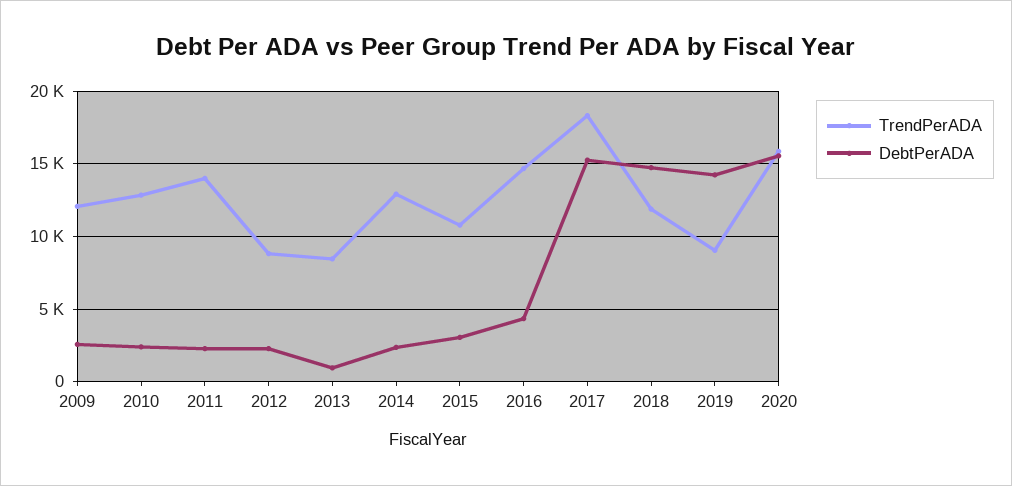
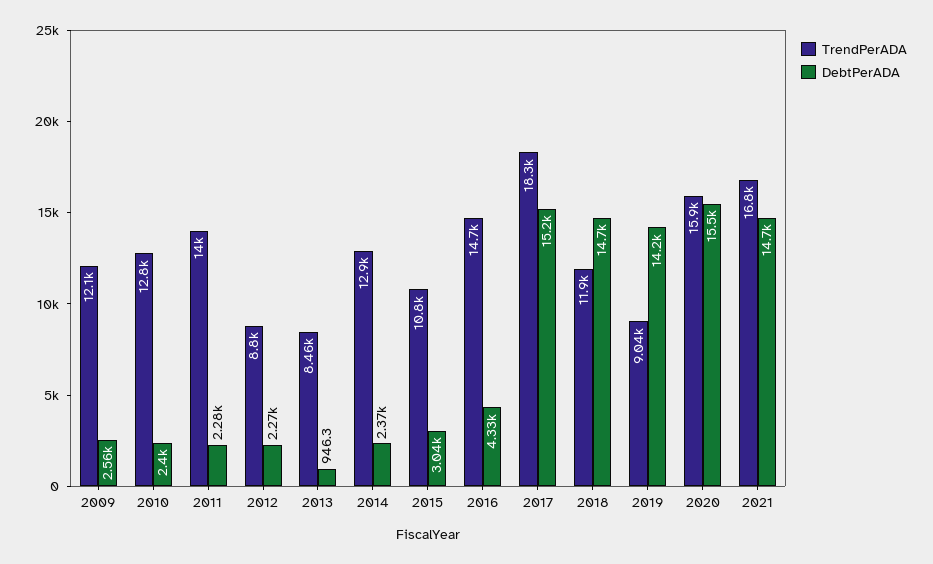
TrendPerADA, 2021: none -> 16800
DebtPerADA, 2021: none -> 14700

